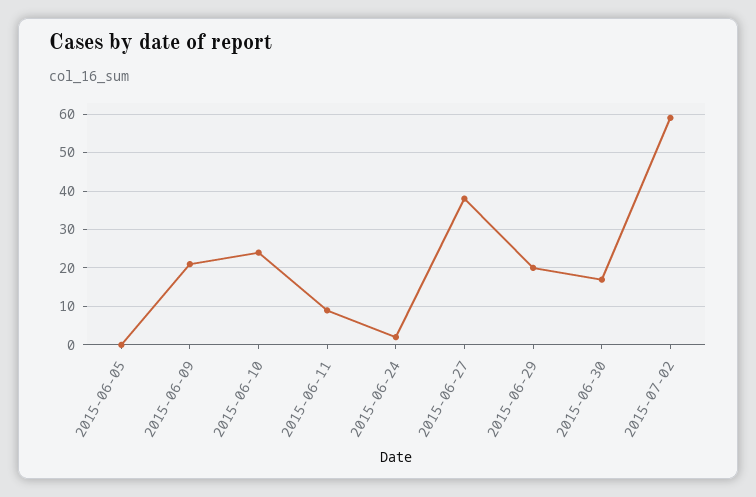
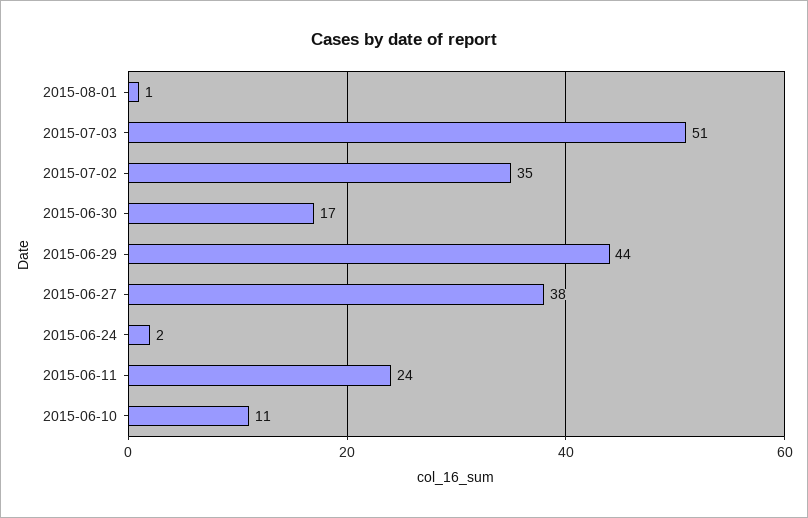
2015-06-05: 0 -> none
2015-06-09: 20 -> none
2015-06-10: 25 -> 11
2015-06-11: 10 -> 24
2015-06-29: 20 -> 44
2015-07-02: 60 -> 35
2015-08-01: none -> 1
2015-07-03: none -> 51

